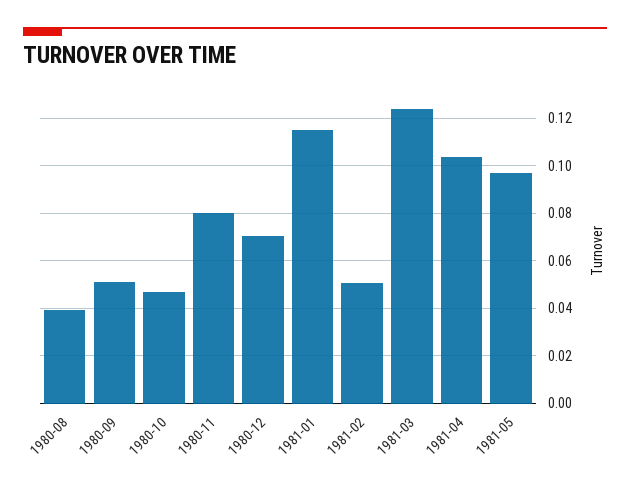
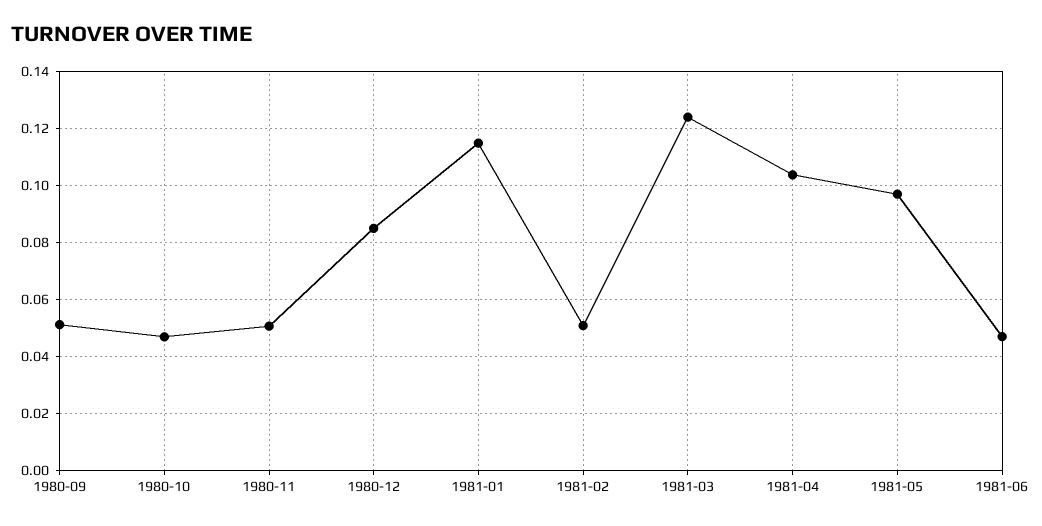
1980-08: 0.04 -> none
1980-11: 0.08 -> 0.05
1980-12: 0.07 -> 0.085
1981-06: none -> 0.0475

